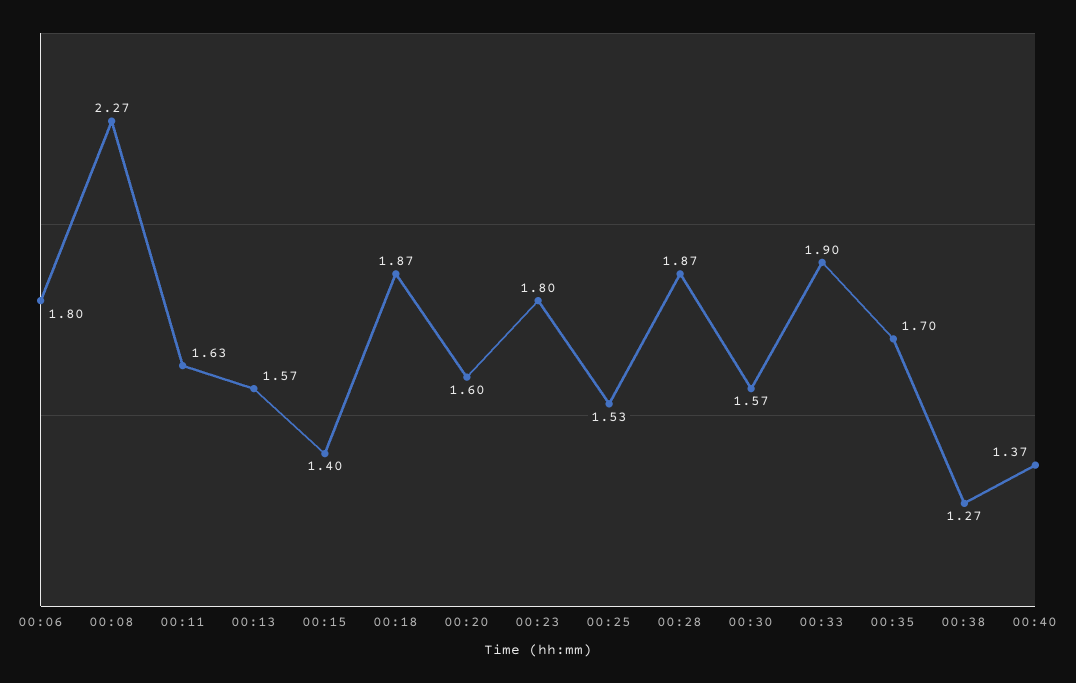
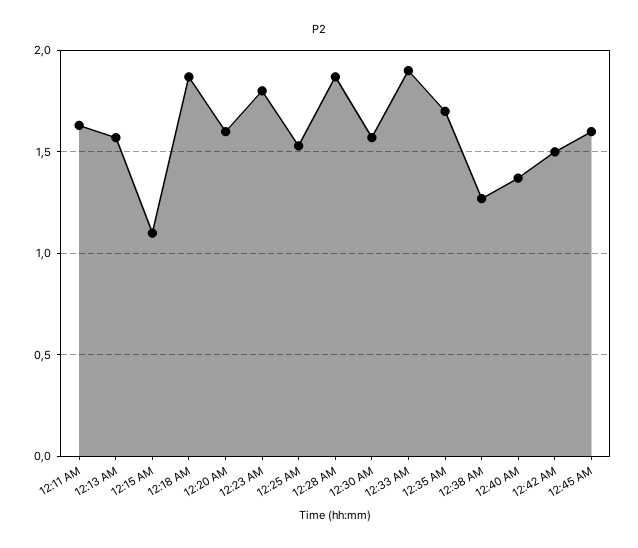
00:06: 1.8 -> none
00:08: 2.27 -> none
00:15: 1.4 -> 1.1
12:42 AM: none -> 1.5
12:45 AM: none -> 1.6

